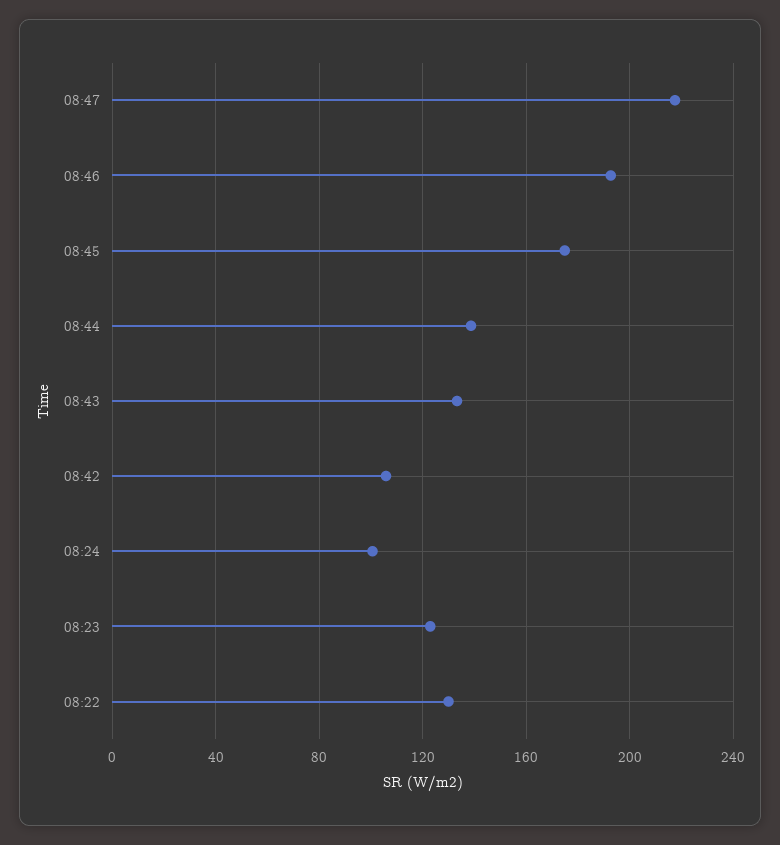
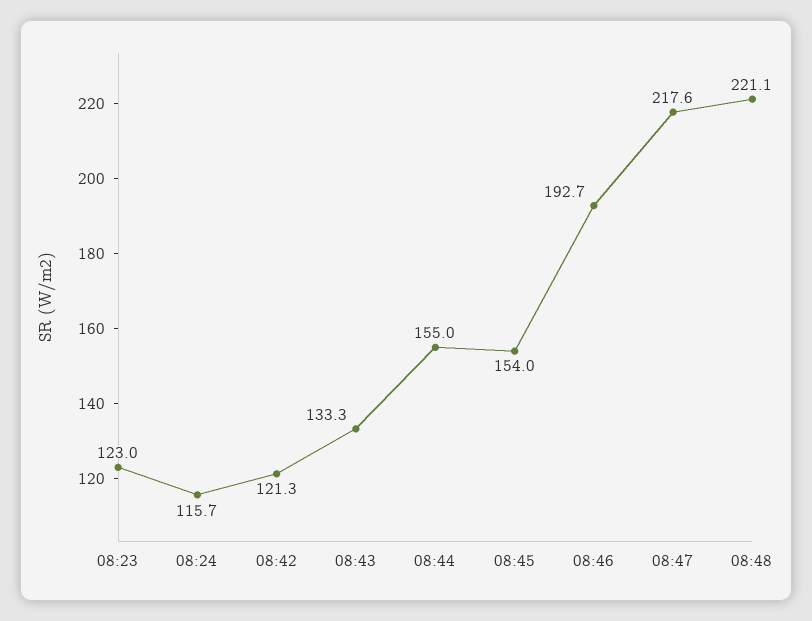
08:45: 175 -> 154
08:44: 140 -> 155
08:42: 105 -> 121.3
08:24: 100 -> 115.7
08:22: 130 -> none
08:48: none -> 221.1

